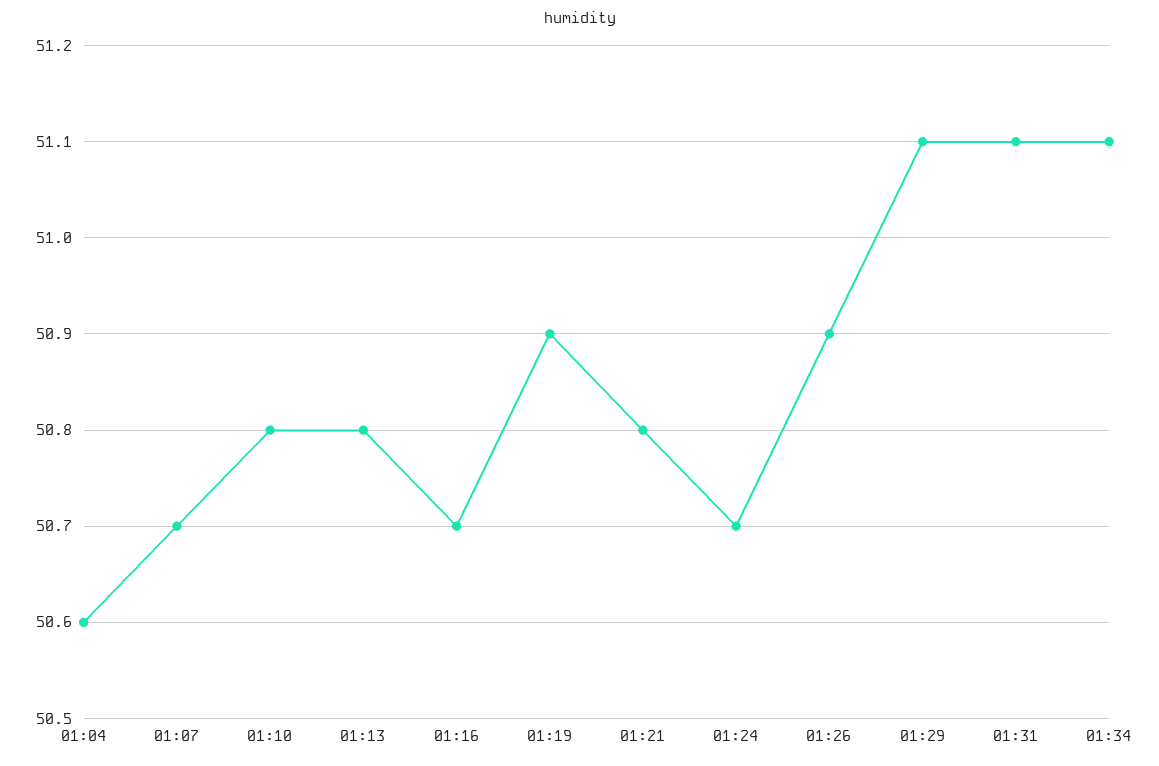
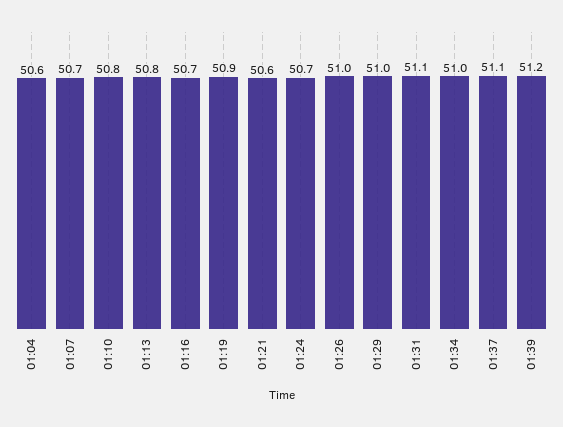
01:21: 50.8 -> 50.6
01:26: 50.9 -> 51
01:29: 51.1 -> 51
01:34: 51.1 -> 51
01:37: none -> 51.1
01:39: none -> 51.2

